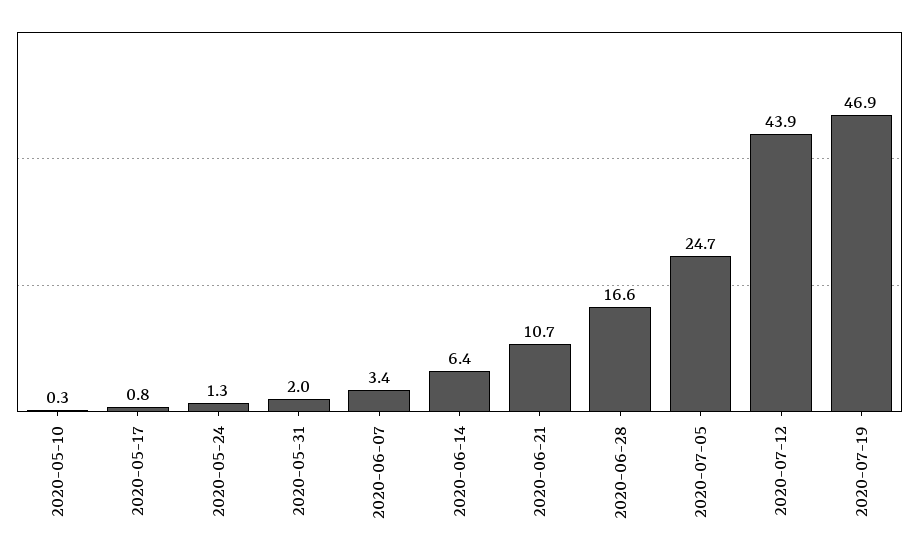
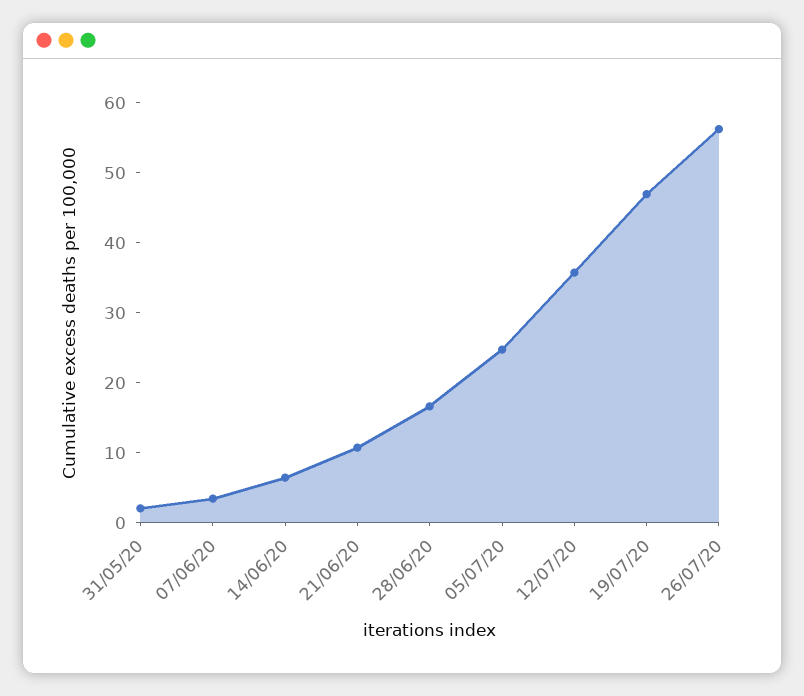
2020-05-10: 0.3 -> none
2020-05-17: 0.8 -> none
2020-05-24: 1.3 -> none
2020-07-12: 43.9 -> 36
26/07/20: none -> 56

